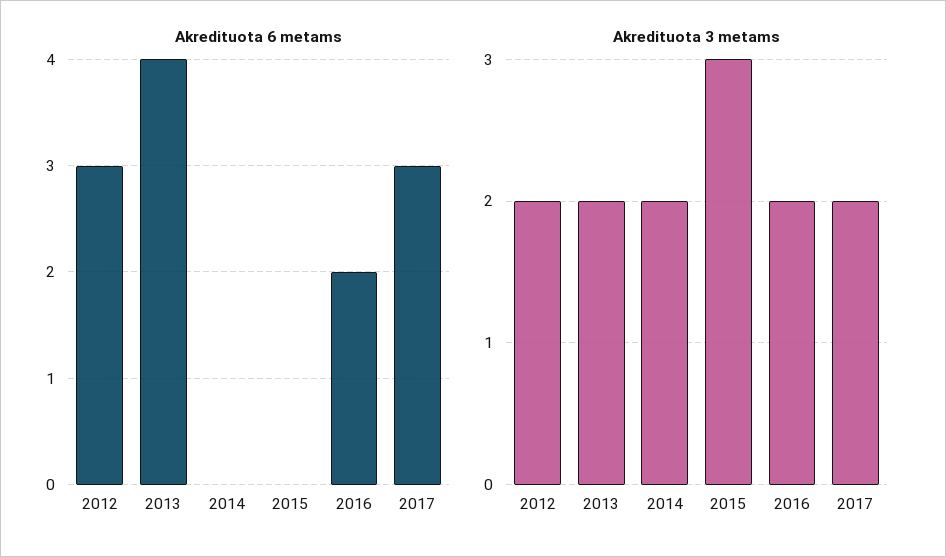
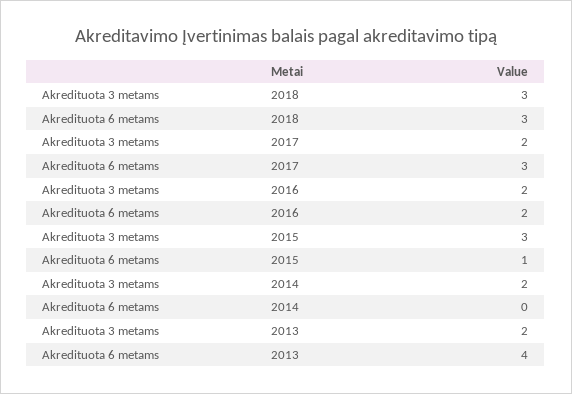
Akredituota 6 metams, 2012: 3 -> none
Akredituota 6 metams, 2015: 0 -> 1
Akredituota 3 metams, 2012: 2 -> none
Akredituota 3 metams, 2018: none -> 3
Akredituota 6 metams, 2018: none -> 3

